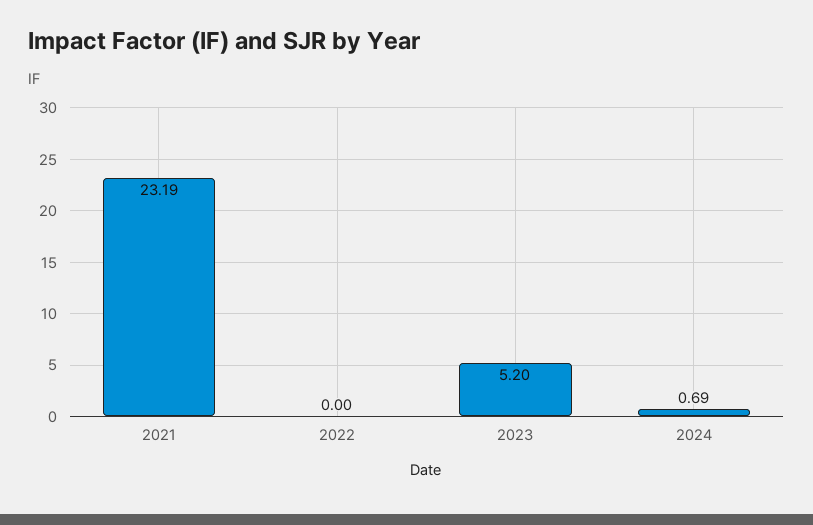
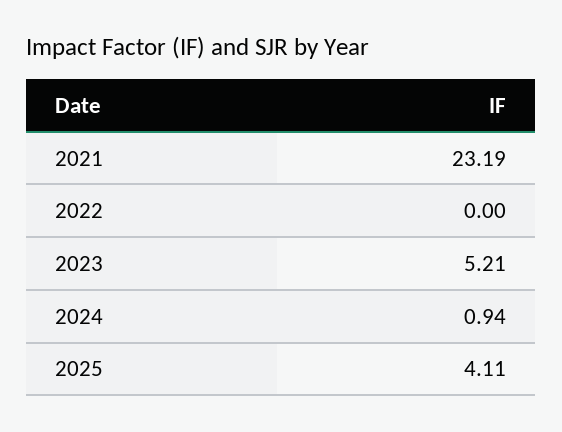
2023: 5.2 -> 5.21
2024: 0.69 -> 0.94
2025: none -> 4.11

